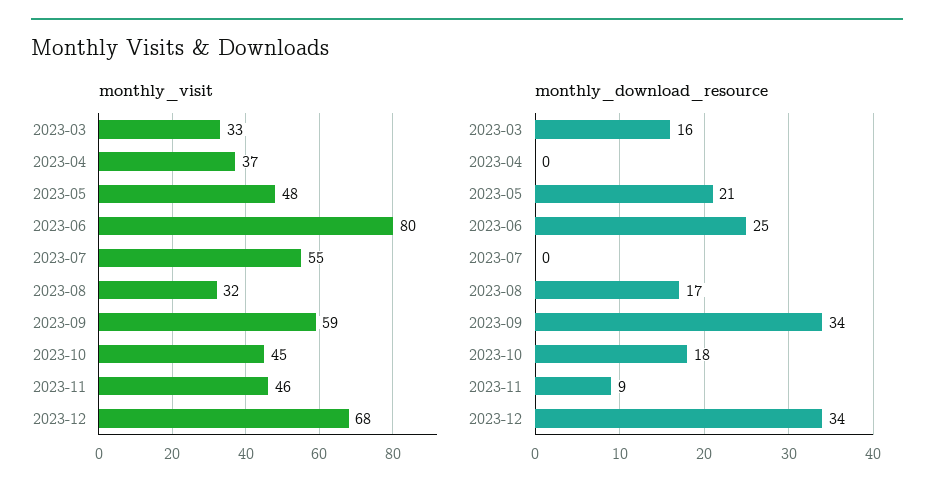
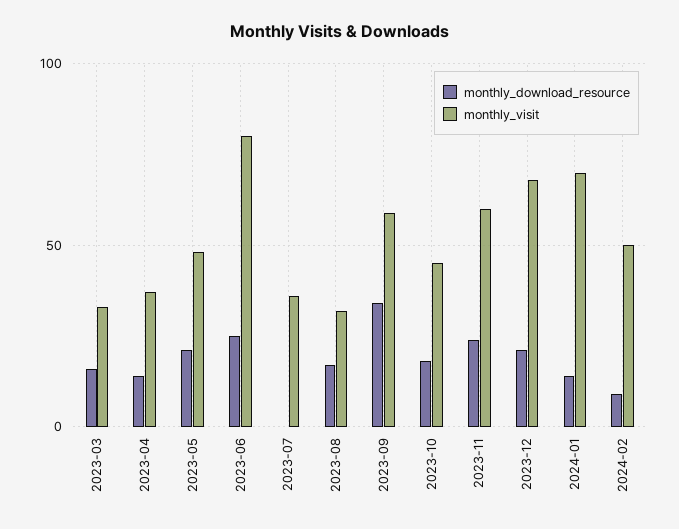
monthly_visit, 2023-07: 55 -> 35
monthly_visit, 2023-11: 46 -> 60
monthly_download_resource, 2023-04: 0 -> 15
monthly_download_resource, 2023-11: 9 -> 25
monthly_download_resource, 2023-12: 34 -> 20
monthly_download_resource, 2024-01: none -> 15
monthly_visit, 2024-01: none -> 70
monthly_download_resource, 2024-02: none -> 10
monthly_visit, 2024-02: none -> 50

